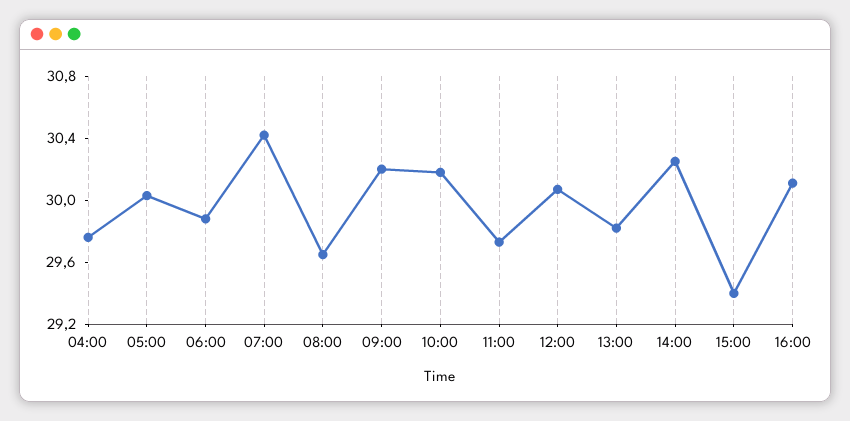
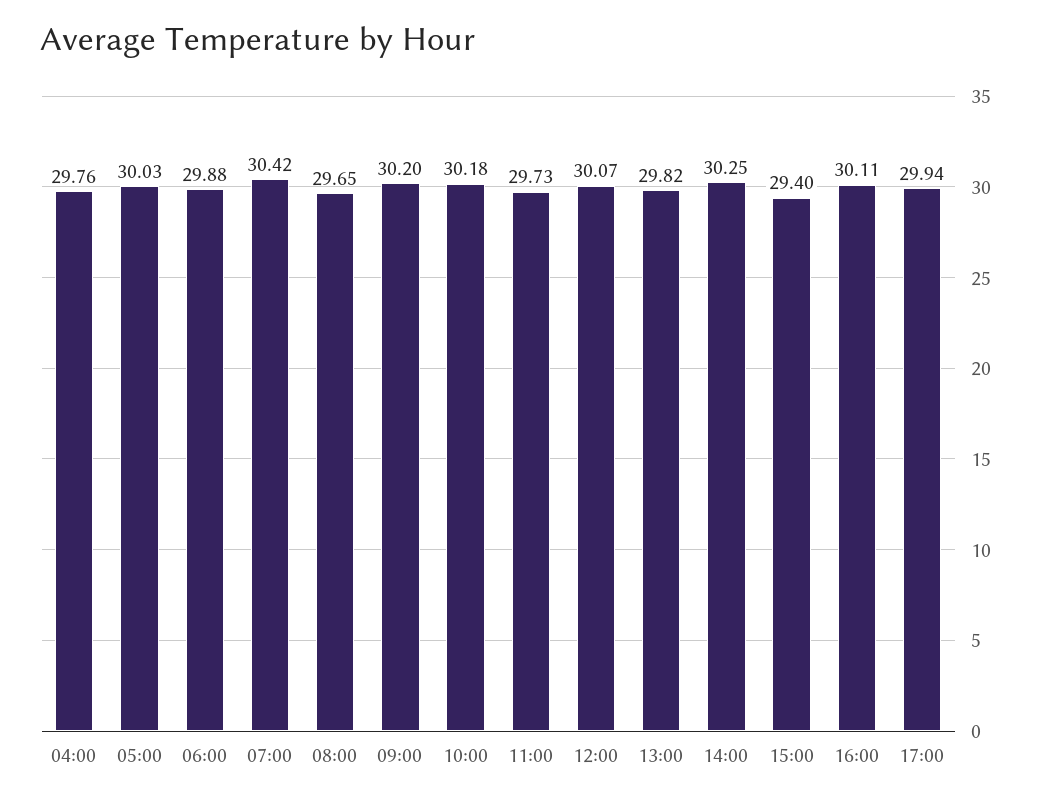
17:00: none -> 29.94

